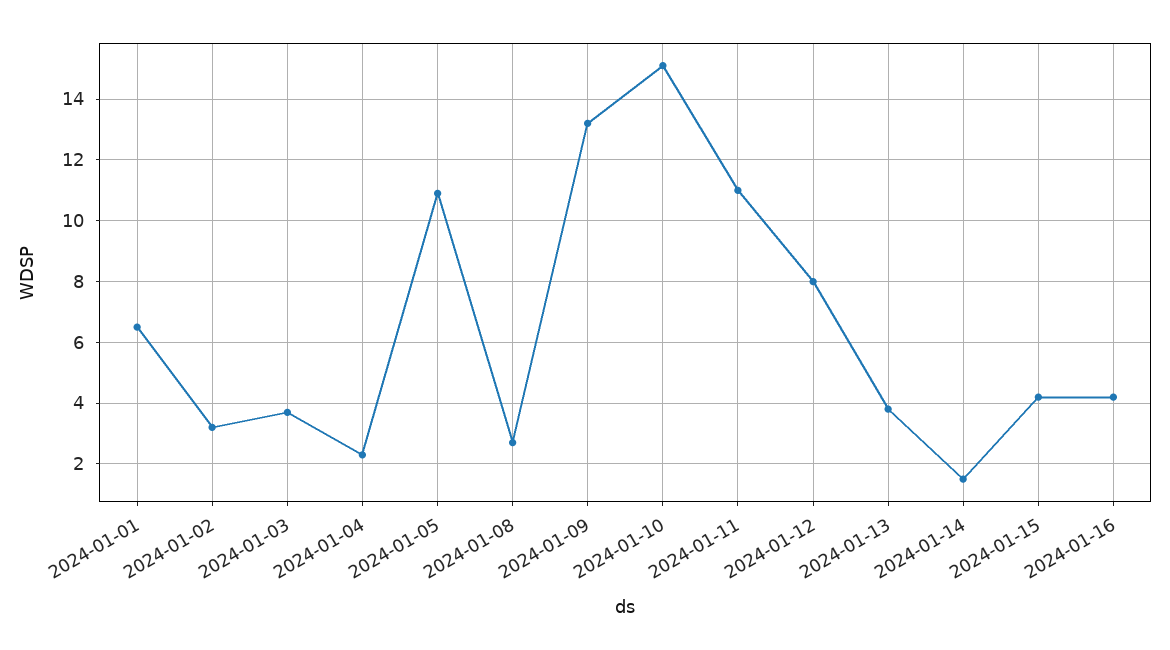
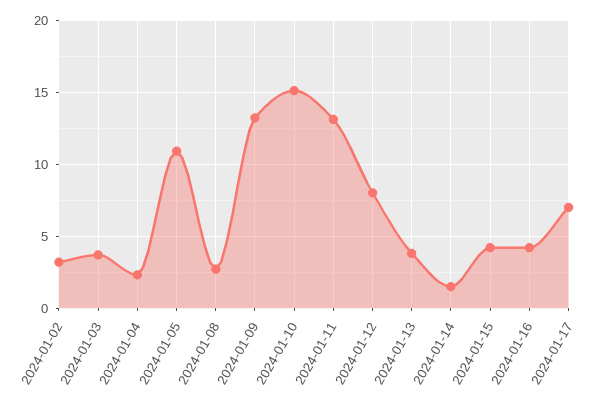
2024-01-01: 6.5 -> none
2024-01-11: 11 -> 13
2024-01-17: none -> 7

